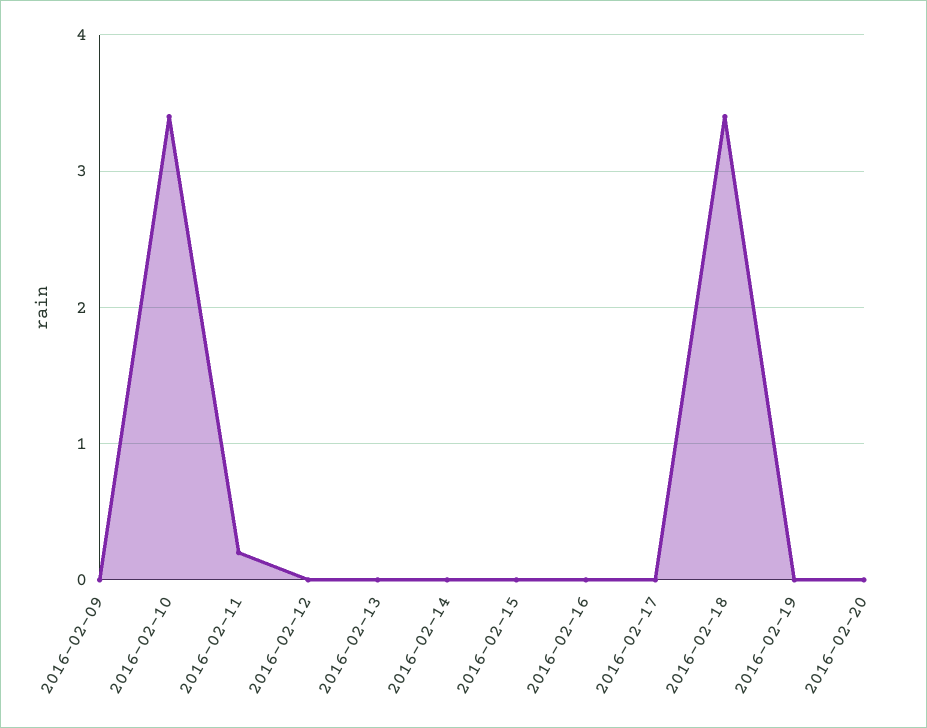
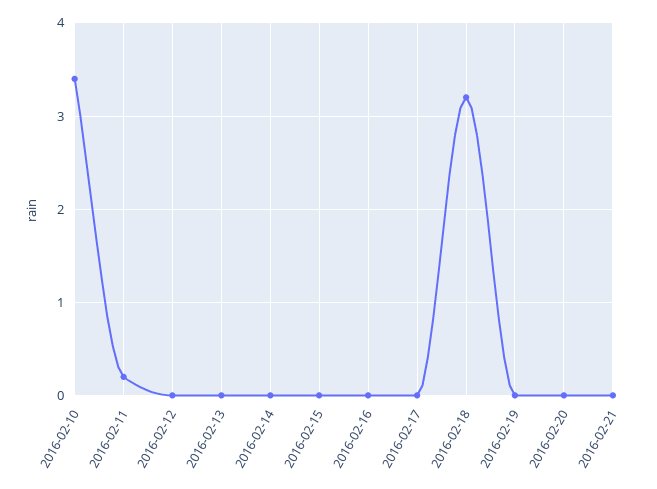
2016-02-09: 0 -> none
2016-02-18: 3.4 -> 3.2
2016-02-21: none -> 0

